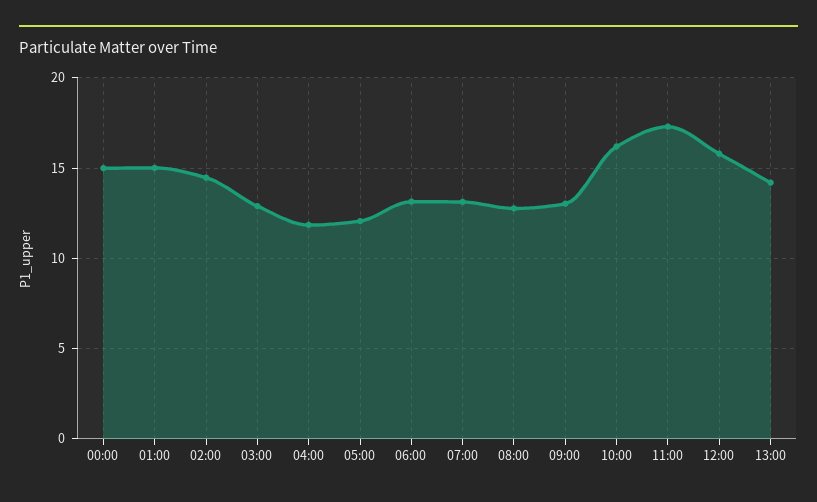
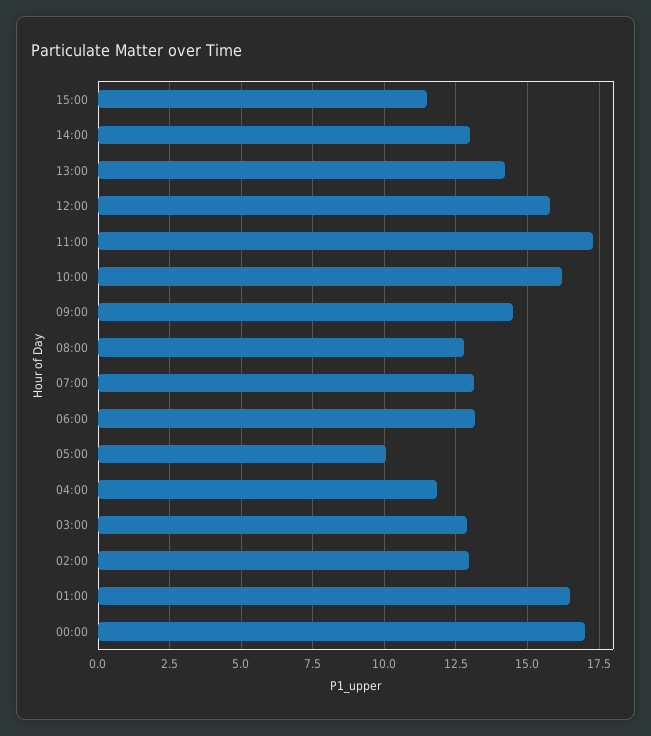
00:00: 15 -> 17
01:00: 15 -> 16.5
02:00: 14.5 -> 13
05:00: 12 -> 10
09:00: 13 -> 14.5
15:00: none -> 11.5
14:00: none -> 13

